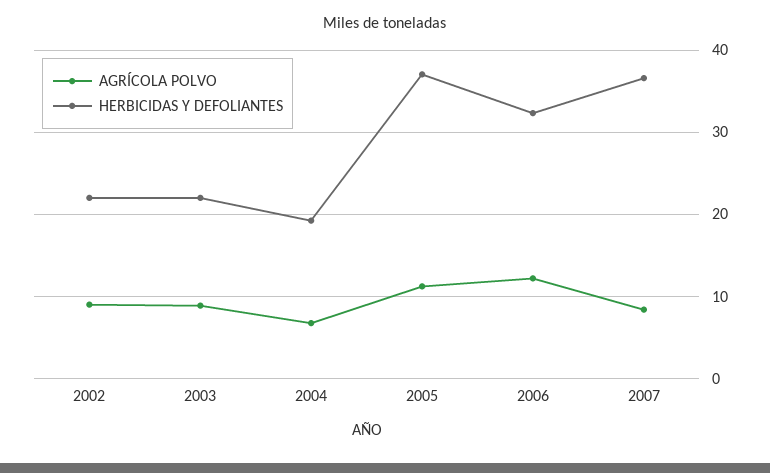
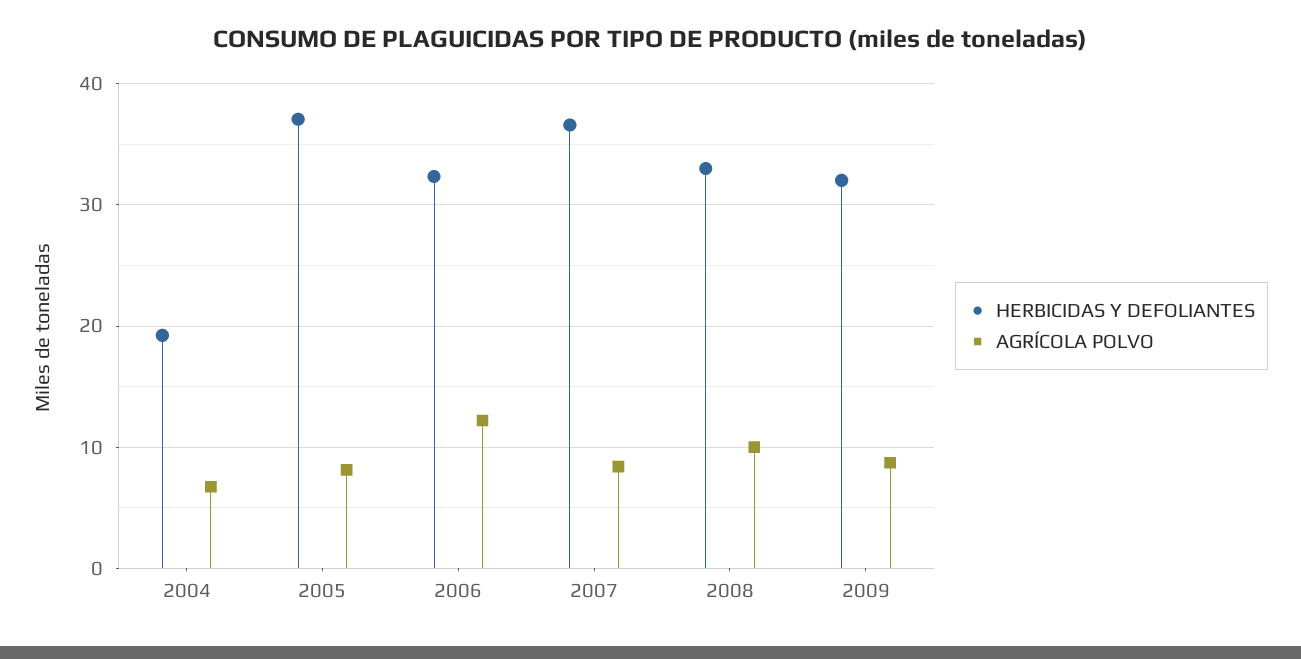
AGRÍCOLA POLVO, 2002: 9 -> none
HERBICIDAS Y DEFOLIANTES, 2002: 22 -> none
AGRÍCOLA POLVO, 2003: 9 -> none
HERBICIDAS Y DEFOLIANTES, 2003: 22 -> none
AGRÍCOLA POLVO, 2005: 11 -> 8
HERBICIDAS Y DEFOLIANTES, 2008: none -> 33
AGRÍCOLA POLVO, 2008: none -> 10
HERBICIDAS Y DEFOLIANTES, 2009: none -> 32
AGRÍCOLA POLVO, 2009: none -> 9

